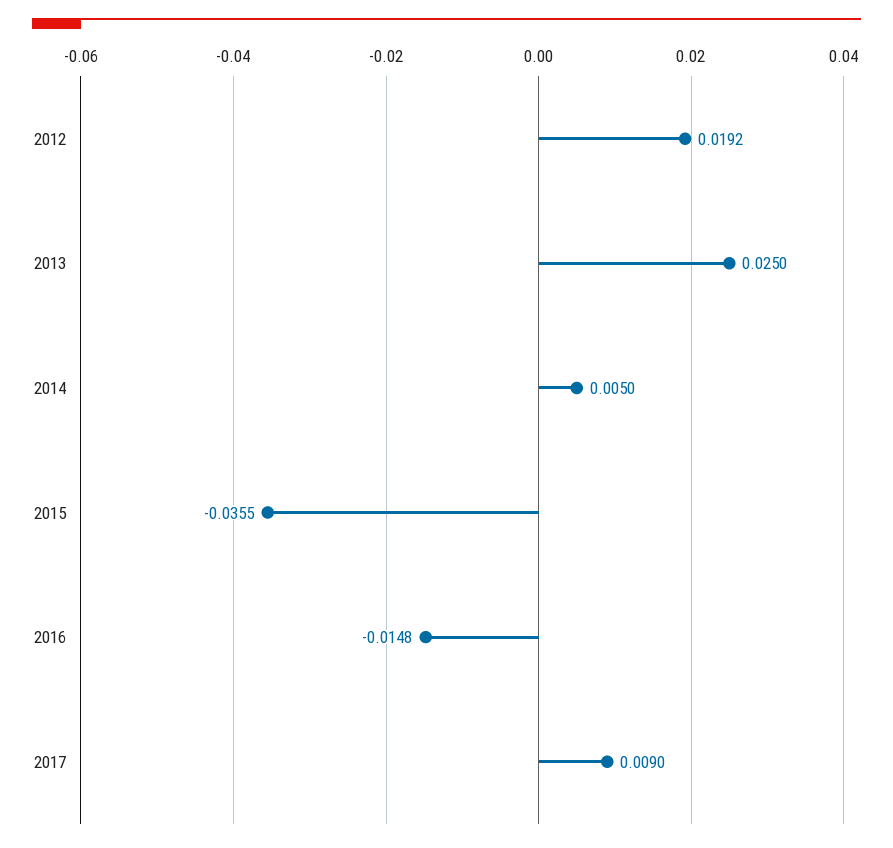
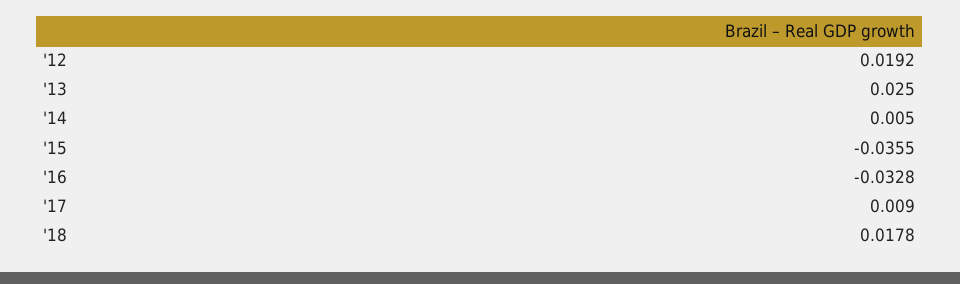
2016: -0.0148 -> -0.0328
'18: none -> 0.0178

